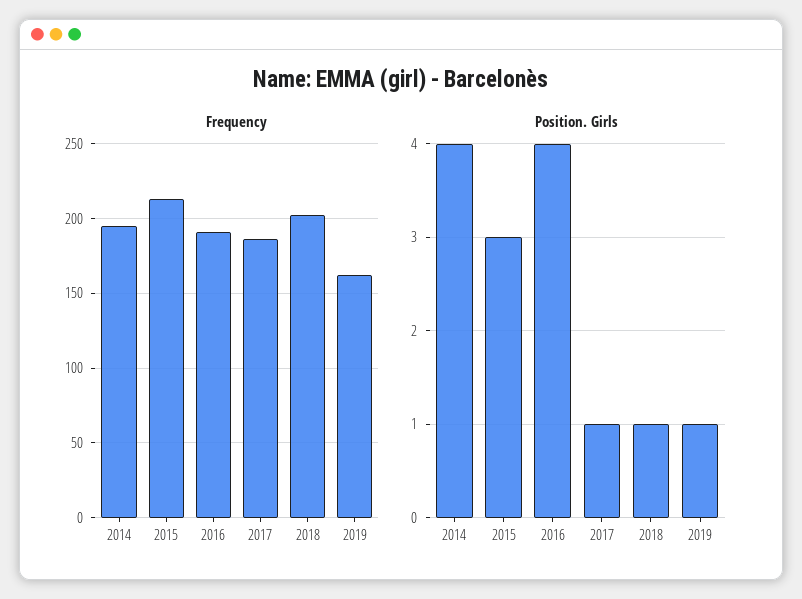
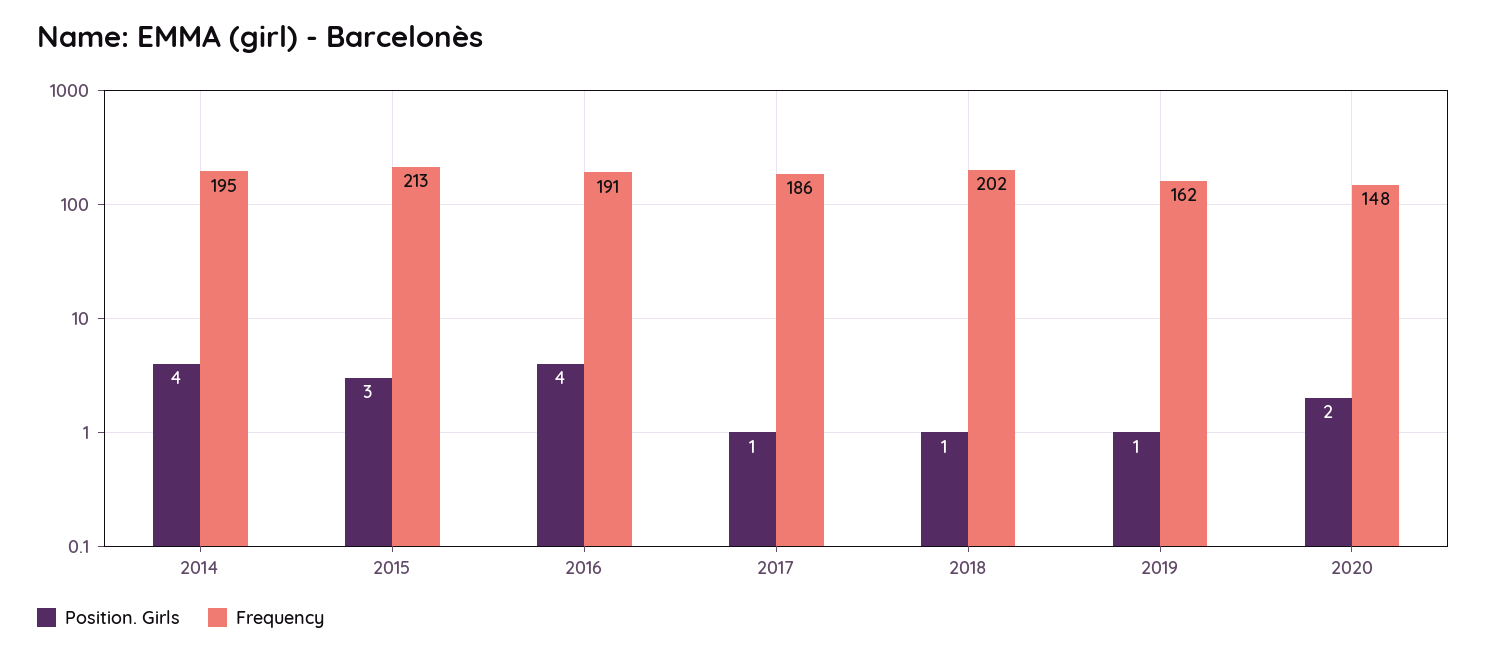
Position. Girls, 2020: none -> 2
Frequency, 2020: none -> 148

